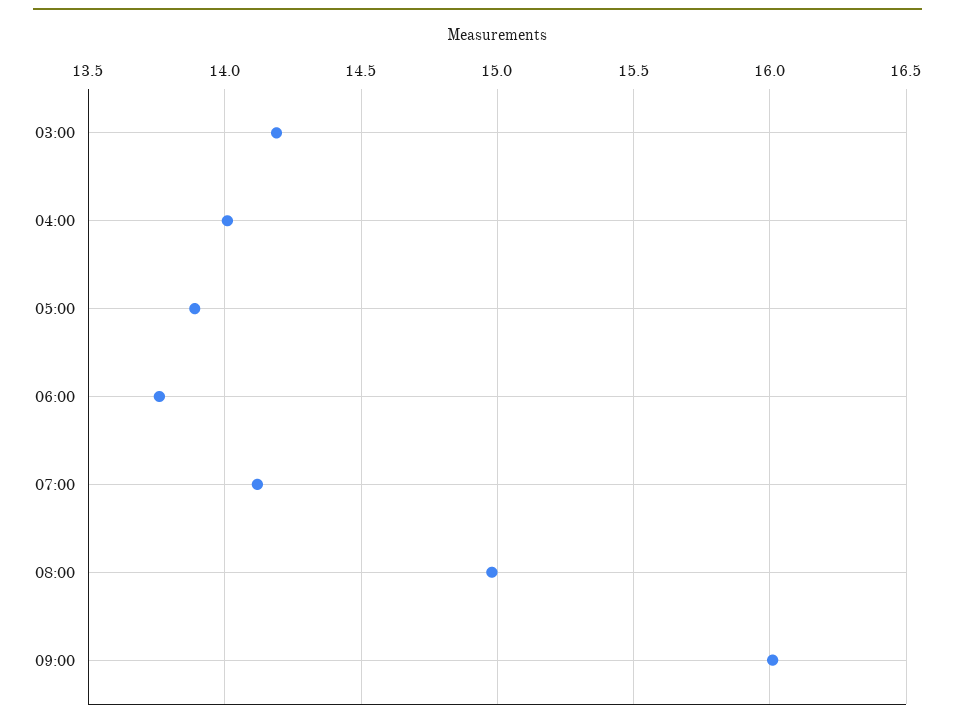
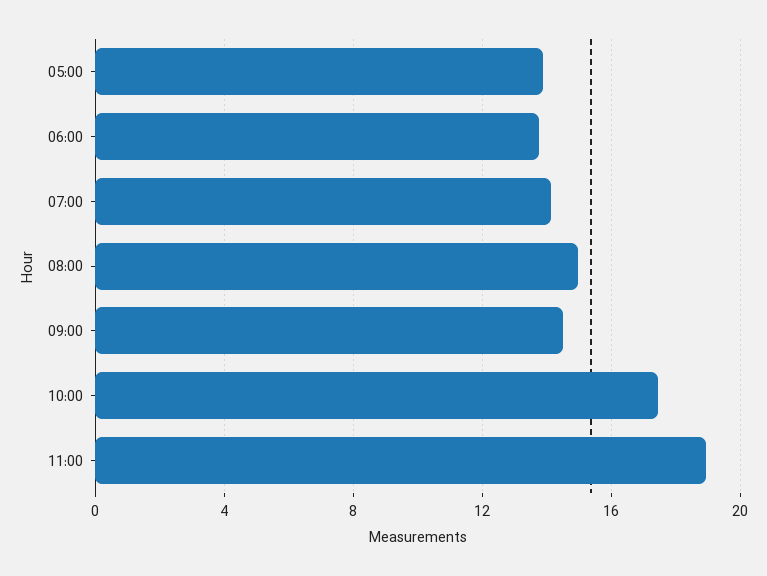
03:00: 14.2 -> none
04:00: 14 -> none
09:00: 16 -> 14.5
10:00: none -> 17.5
11:00: none -> 19

